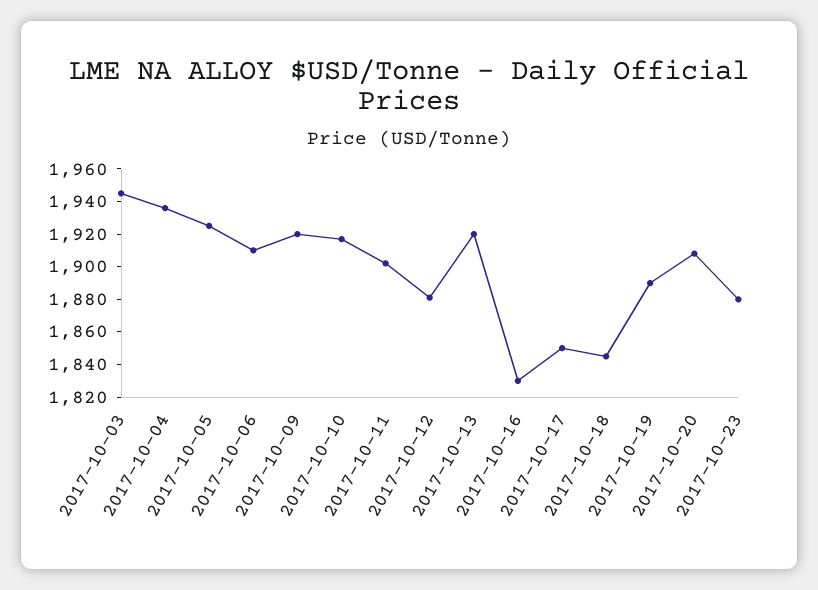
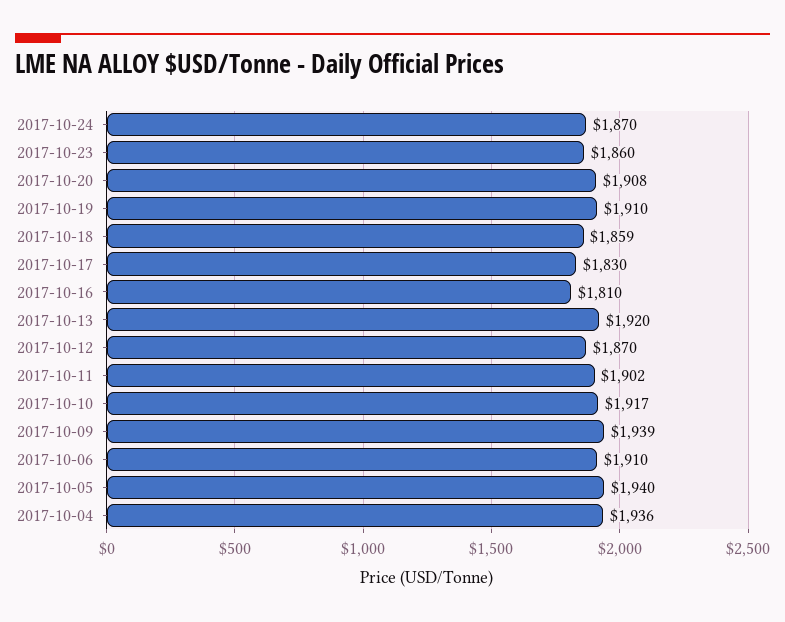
2017-10-03: 1945 -> none
2017-10-05: 1925 -> 1940
2017-10-09: 1920 -> 1939
2017-10-12: 1880 -> 1870
2017-10-16: 1830 -> 1810
2017-10-17: 1850 -> 1830
2017-10-18: 1845 -> 1859
2017-10-19: 1890 -> 1910
2017-10-23: 1880 -> 1860
2017-10-24: none -> 1870

